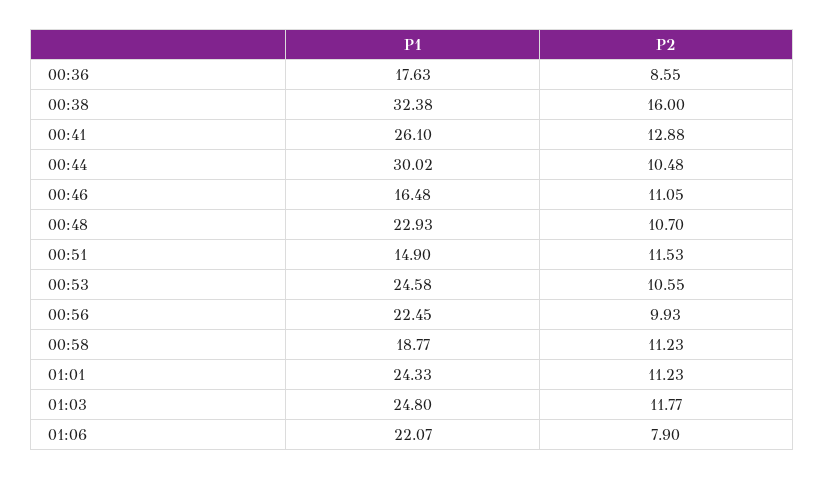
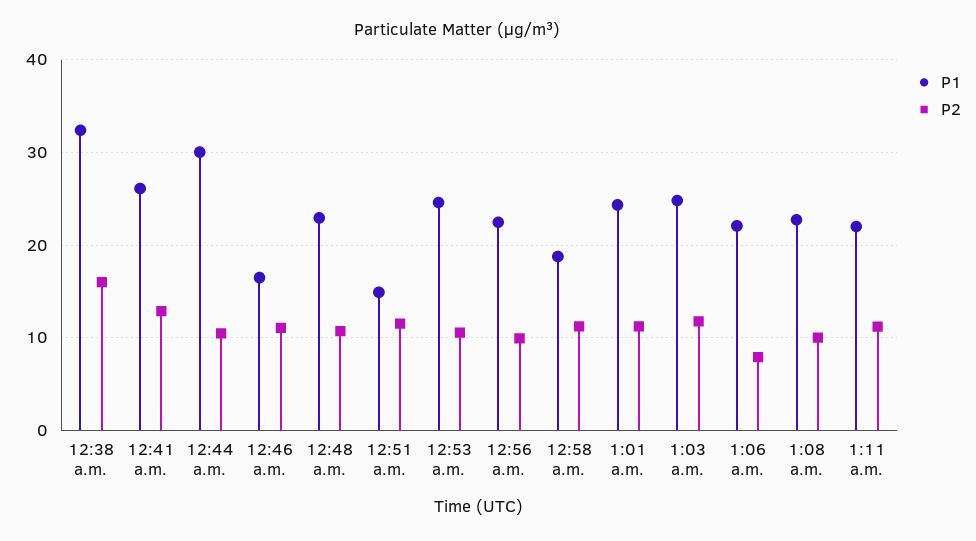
P1, 00:36: 17.63 -> none
P2, 00:36: 8.55 -> none
P1, 1:08 a.m.: none -> 23
P2, 1:08 a.m.: none -> 10
P1, 1:11 a.m.: none -> 22
P2, 1:11 a.m.: none -> 11

